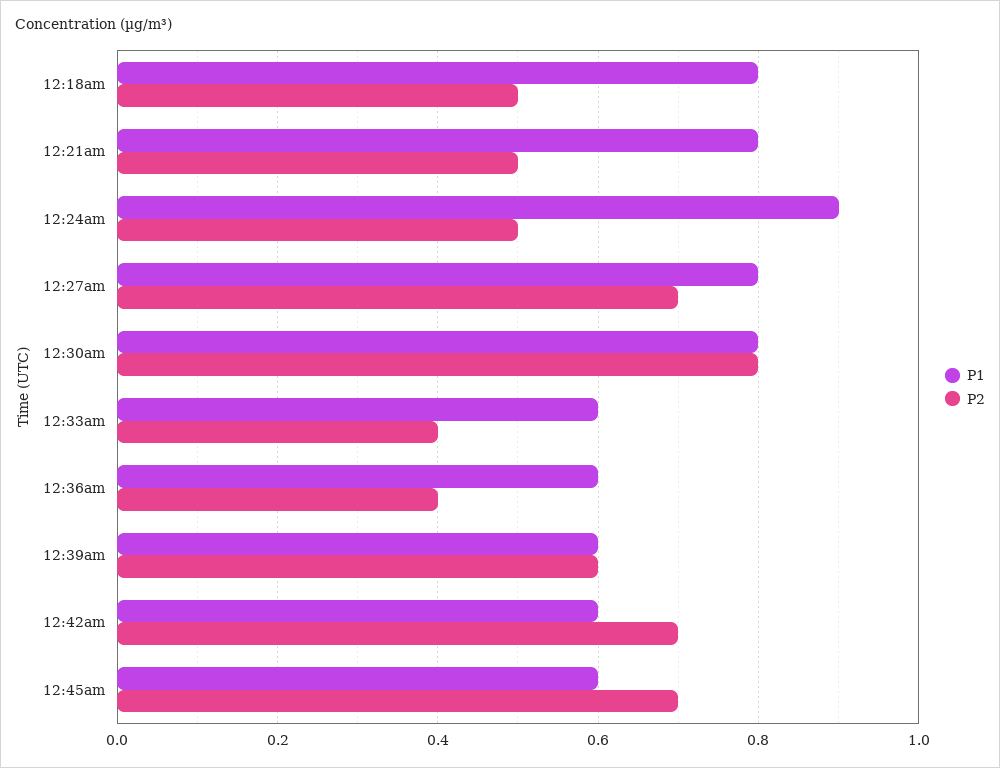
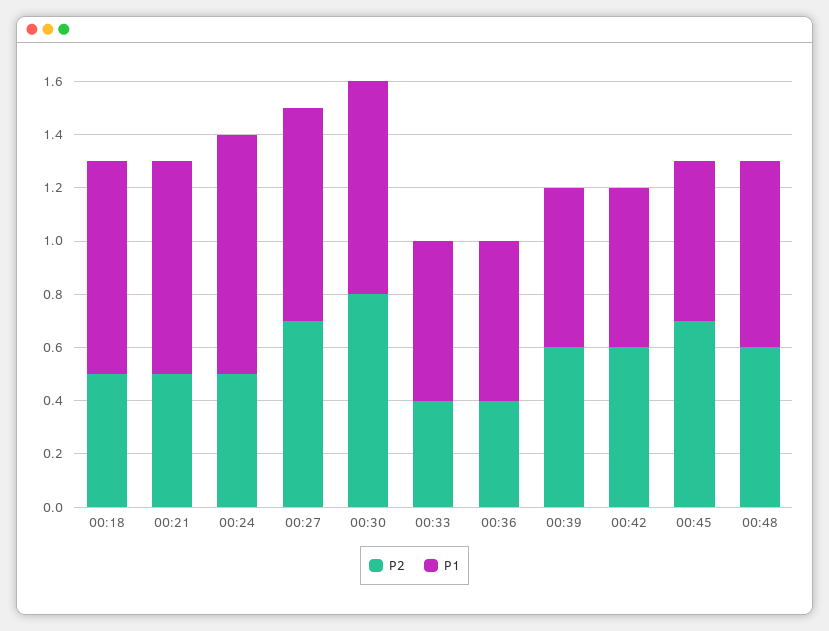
P2, 12:42am: 0.7 -> 0.6
P2, 00:48: none -> 0.6
P1, 00:48: none -> 0.7

